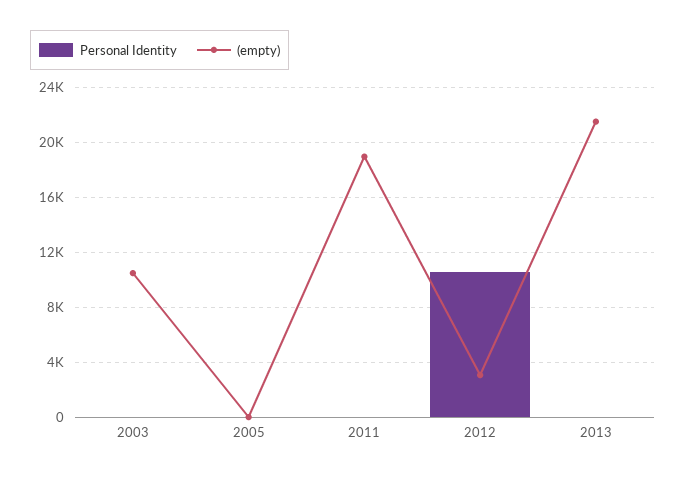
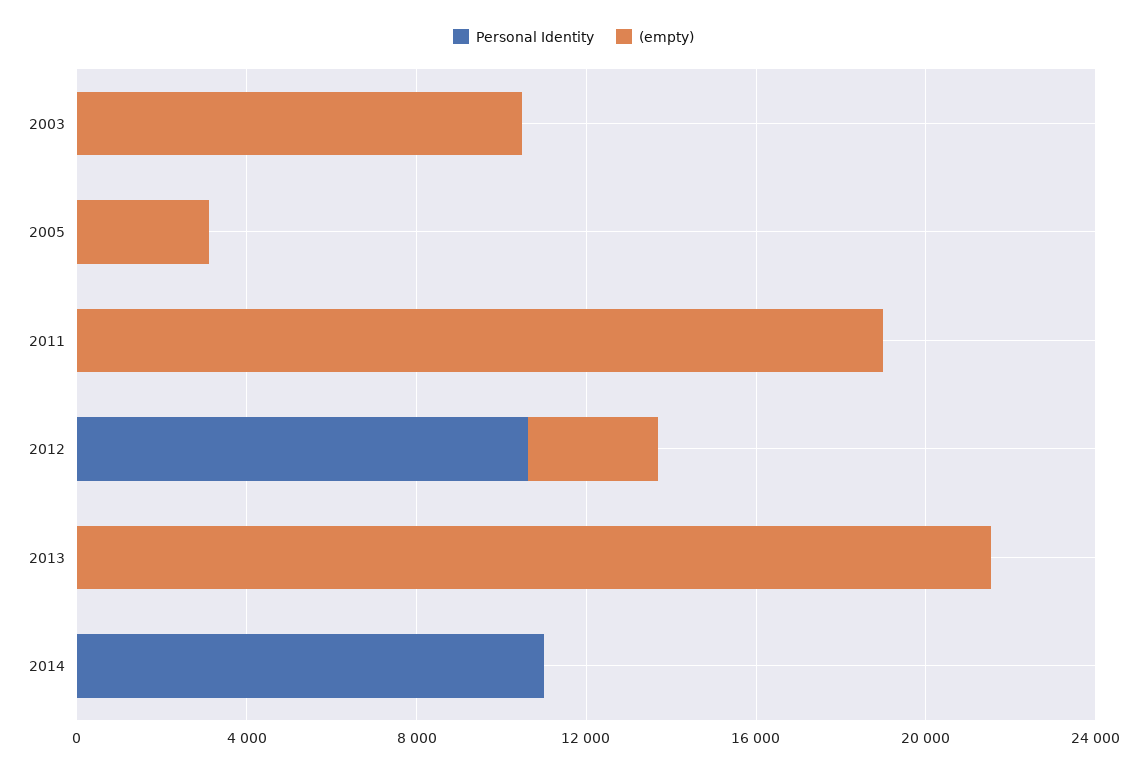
(empty), 2005: 0 -> 3000
Personal Identity, 2014: none -> 11000
(empty), 2014: none -> 0

